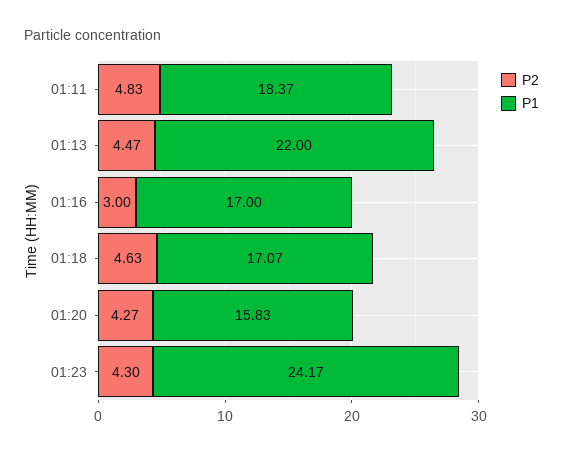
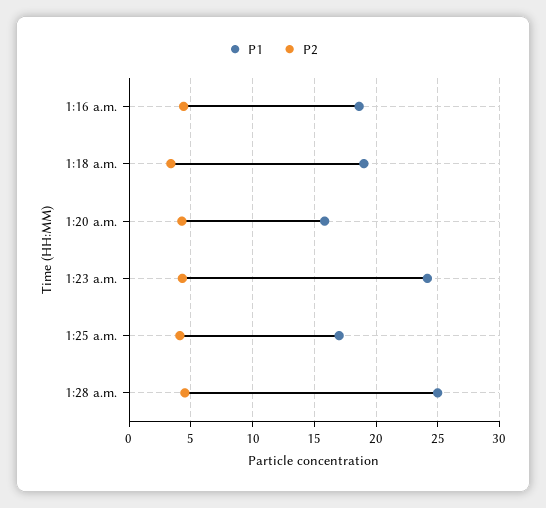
P2, 01:11: 4.83 -> none
P1, 01:11: 18.37 -> none
P2, 01:13: 4.47 -> none
P1, 01:13: 22 -> none
P2, 01:16: 3 -> 4.5
P1, 01:16: 17 -> 18.5
P2, 01:18: 4.63 -> 3.5
P1, 01:18: 17.07 -> 19
P1, 1:25 a.m.: none -> 17
P2, 1:25 a.m.: none -> 4
P1, 1:28 a.m.: none -> 25
P2, 1:28 a.m.: none -> 4.5

